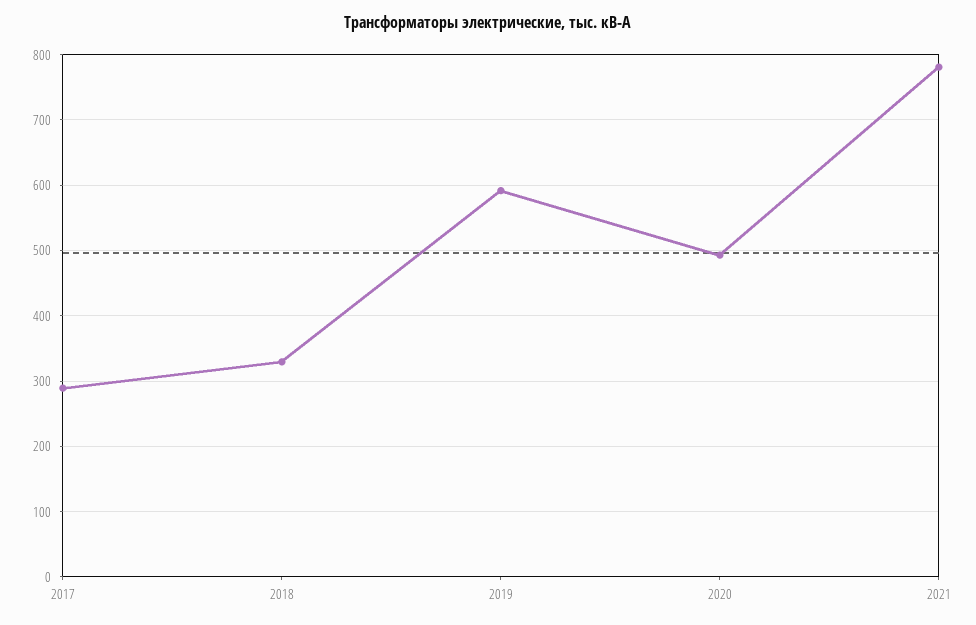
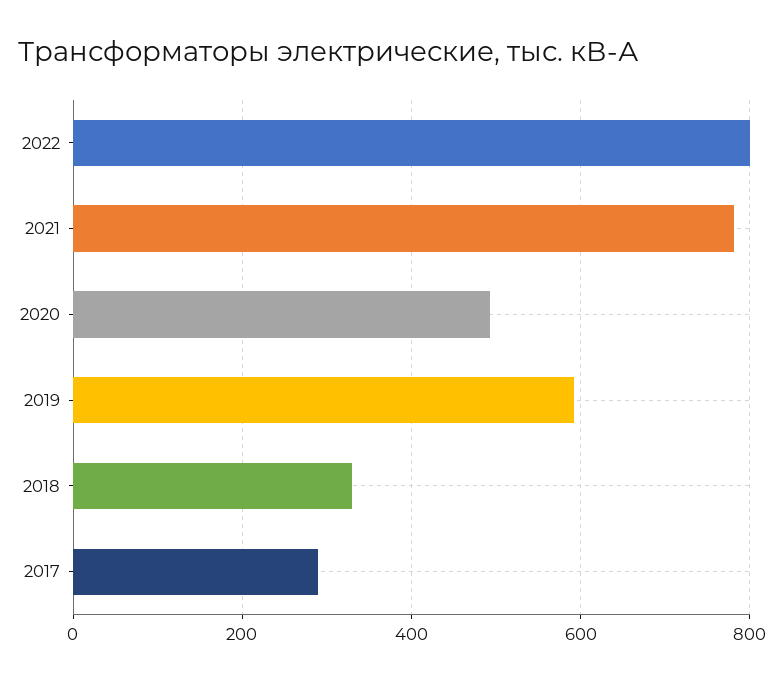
2022: none -> 800

